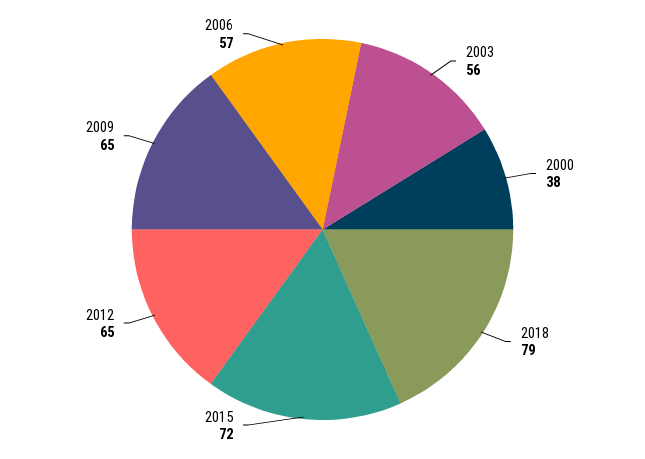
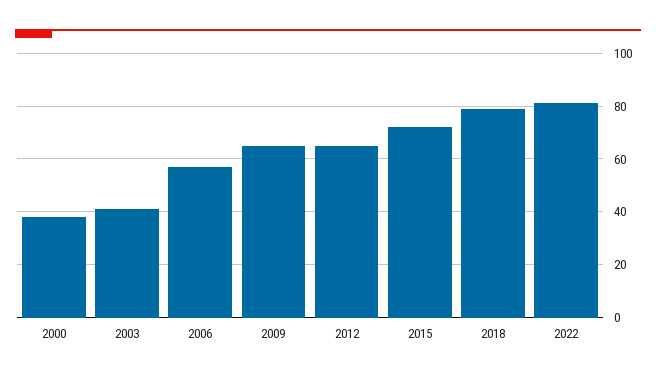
2003: 56 -> 40
2022: none -> 80

